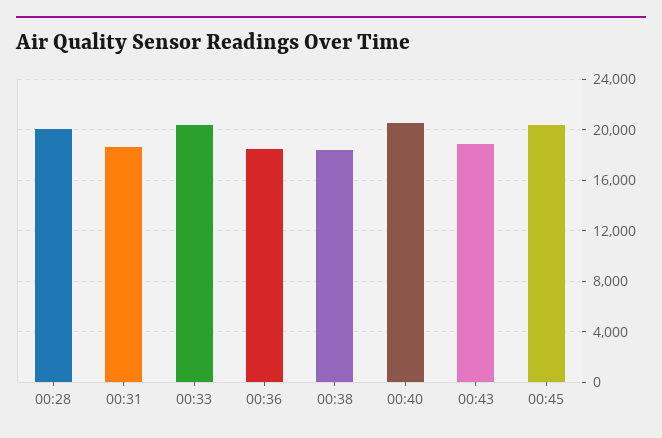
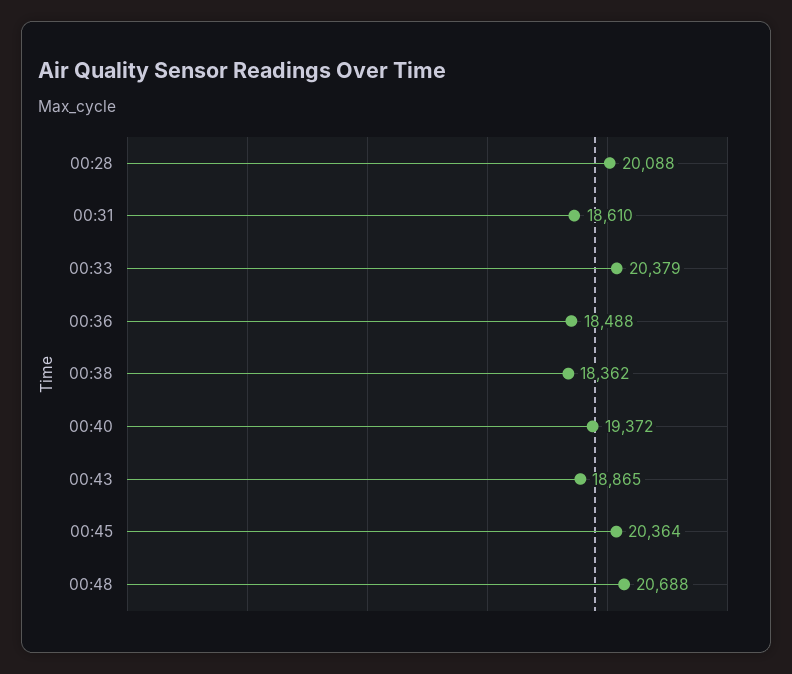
00:40: 20500 -> 19372
00:48: none -> 20688

